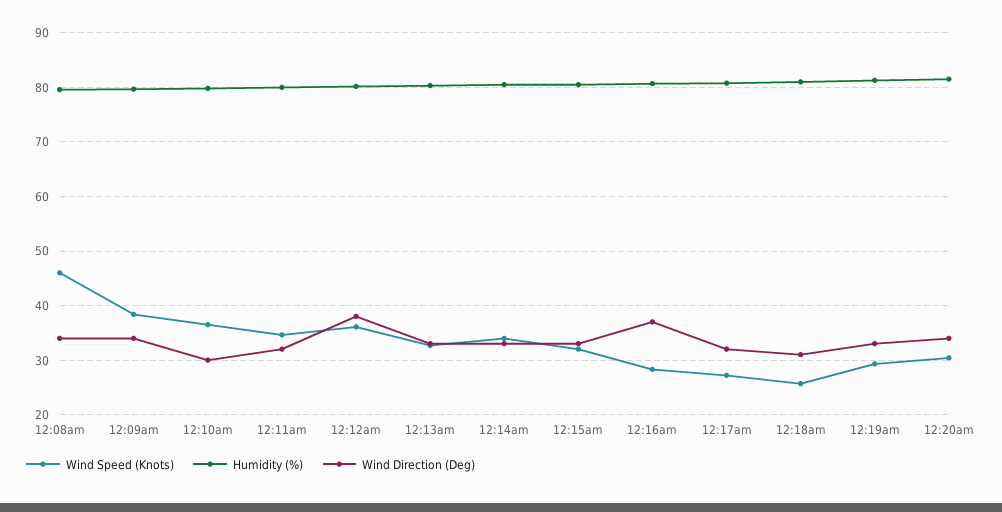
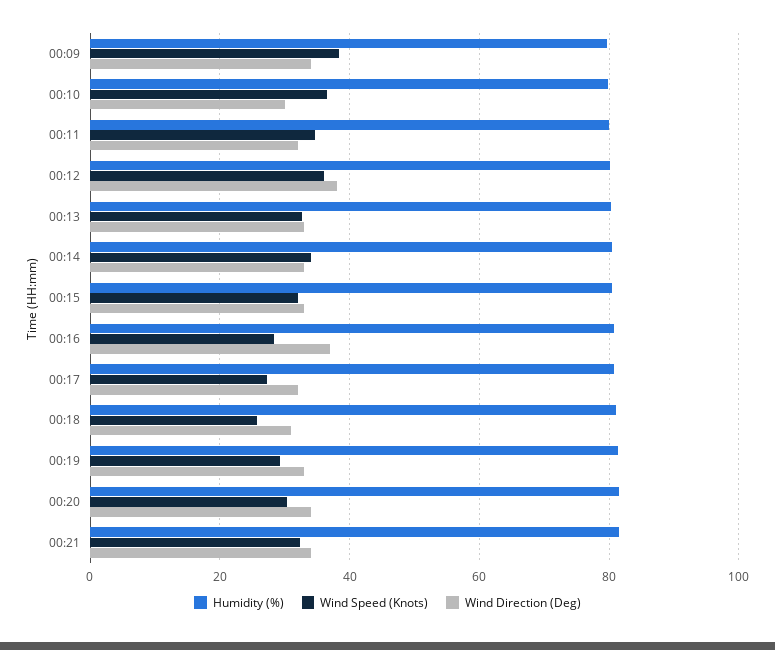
Wind Speed (Knots), 12:08am: 46 -> none
Humidity (%), 12:08am: 80 -> none
Wind Direction (Deg), 12:08am: 34 -> none
Humidity (%), 00:21: none -> 82
Wind Speed (Knots), 00:21: none -> 32
Wind Direction (Deg), 00:21: none -> 34

